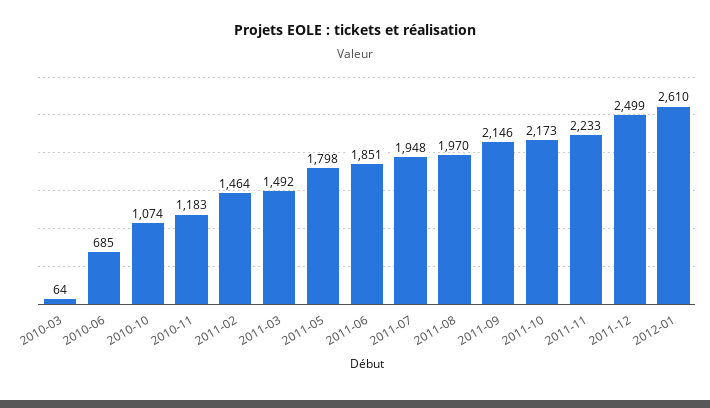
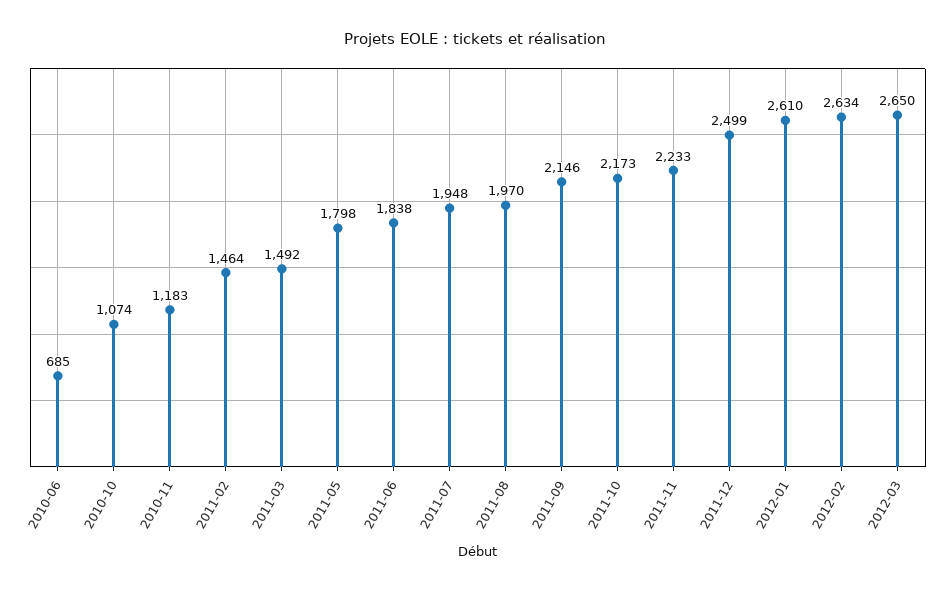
2010-03: 64 -> none
2011-06: 1851 -> 1838
2012-02: none -> 2634
2012-03: none -> 2650

